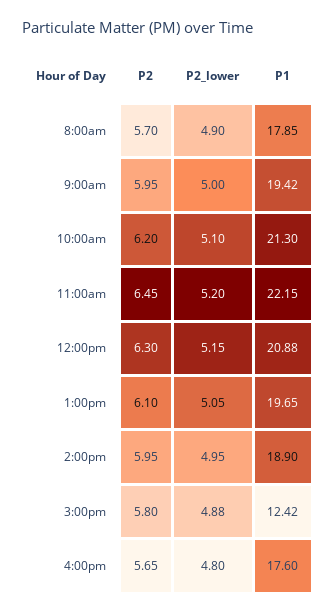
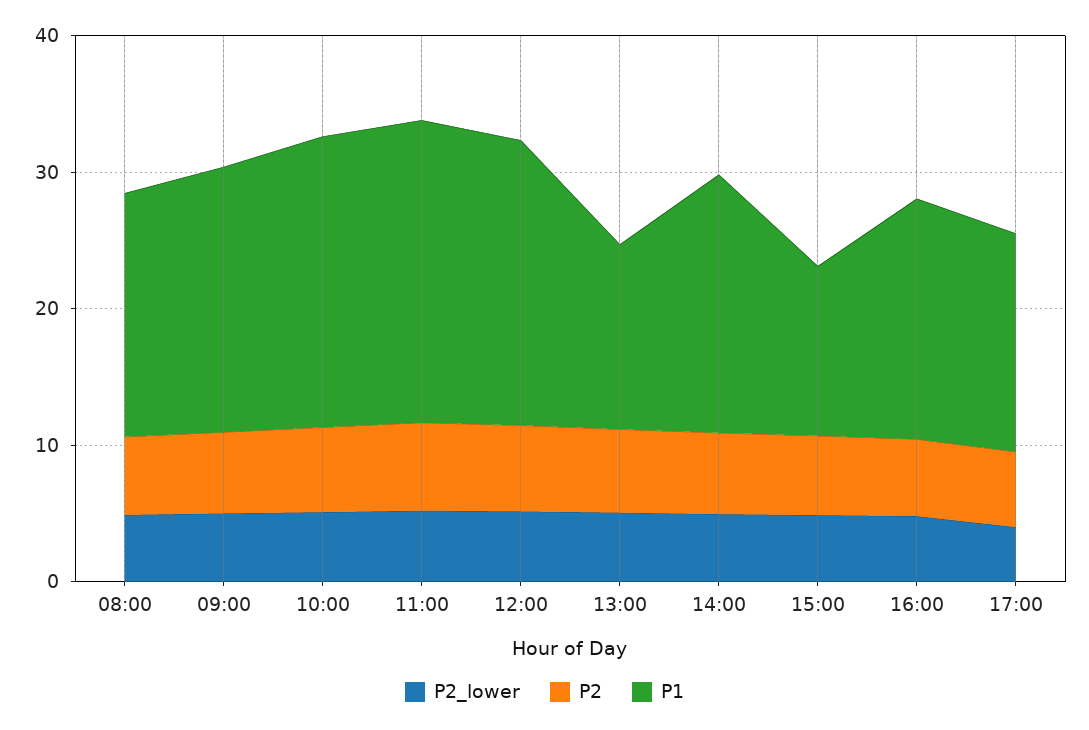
P1, 1:00pm: 19.65 -> 14
P2_lower, 17:00: none -> 4
P2, 17:00: none -> 6
P1, 17:00: none -> 16

